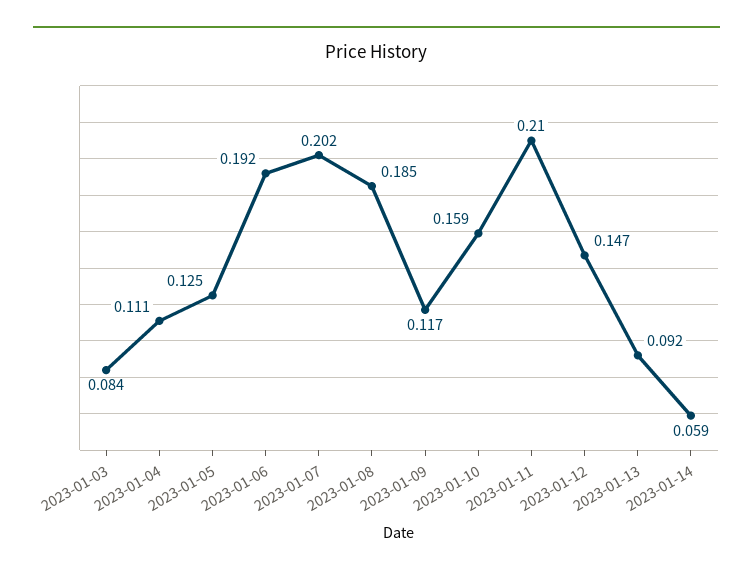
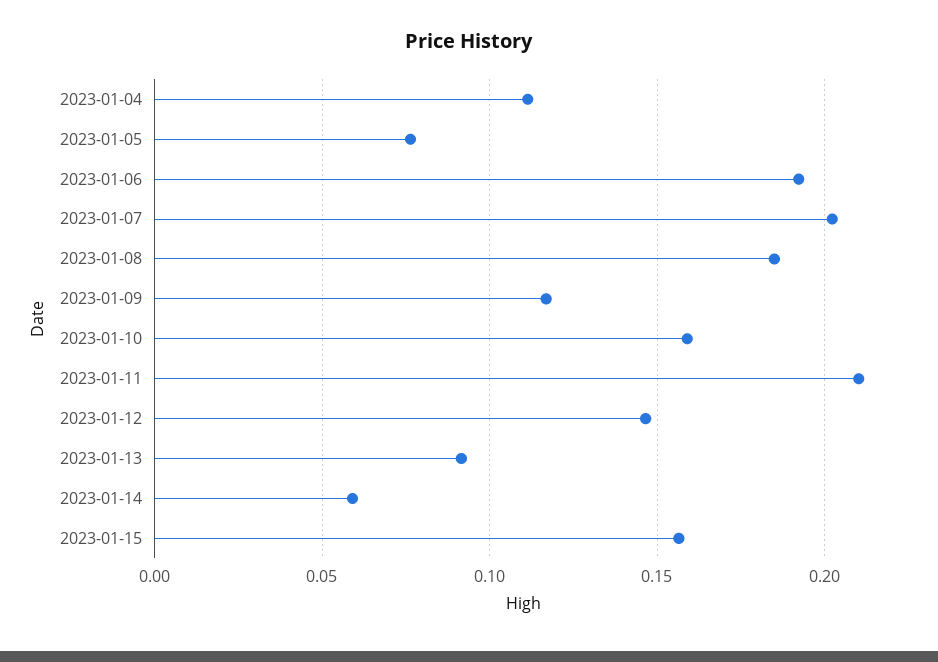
2023-01-03: 0.084 -> none
2023-01-05: 0.125 -> 0.075
2023-01-15: none -> 0.155

